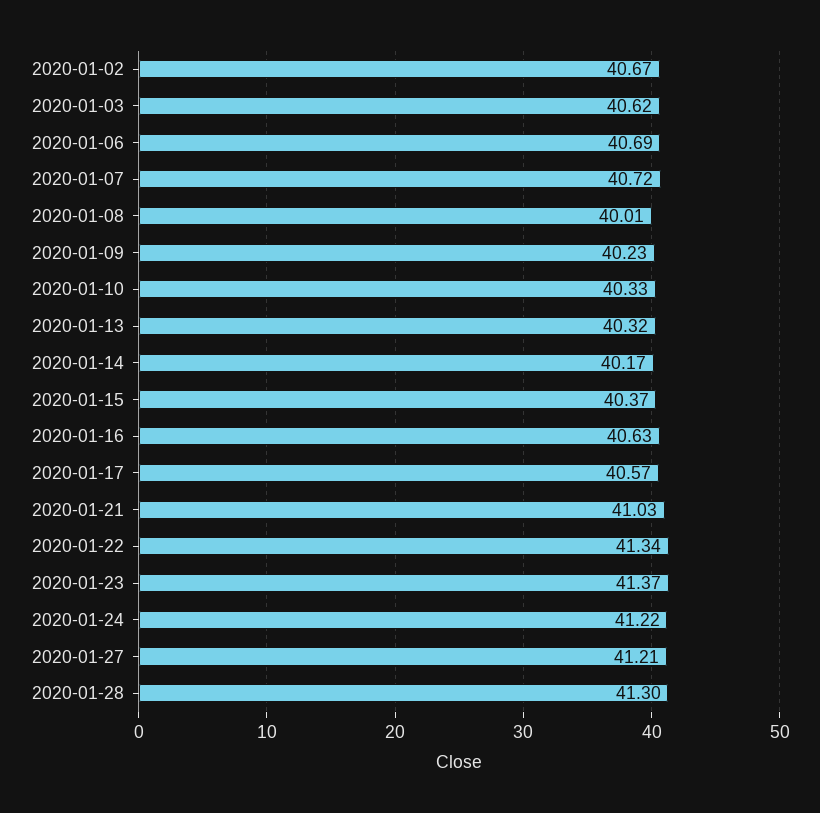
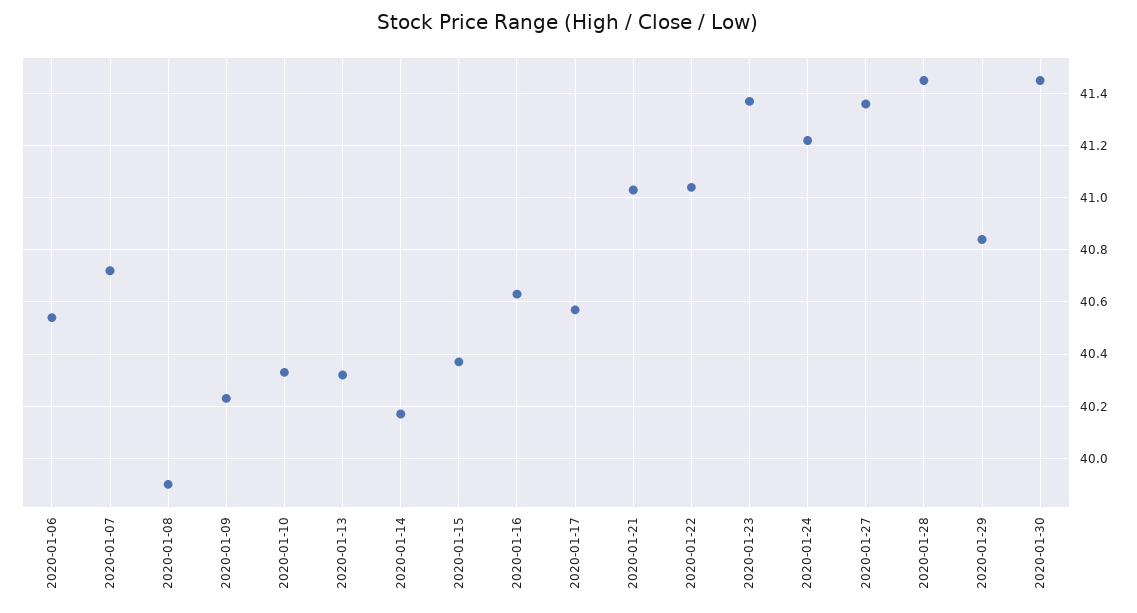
2020-01-02: 40.67 -> none
2020-01-03: 40.62 -> none
2020-01-06: 40.69 -> 40.55
2020-01-08: 40.01 -> 39.9
2020-01-22: 41.34 -> 41.05
2020-01-27: 41.21 -> 41.35
2020-01-28: 41.3 -> 41.45
2020-01-29: none -> 40.85
2020-01-30: none -> 41.45

